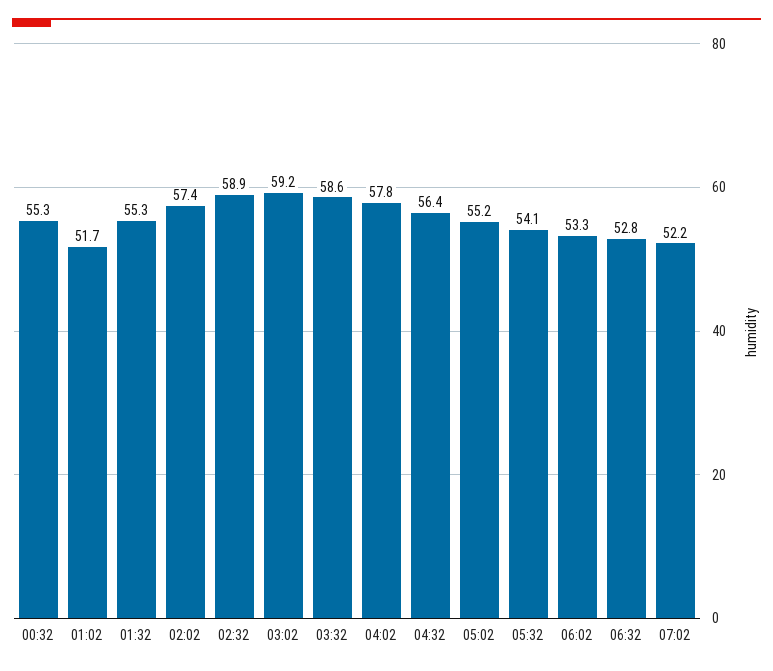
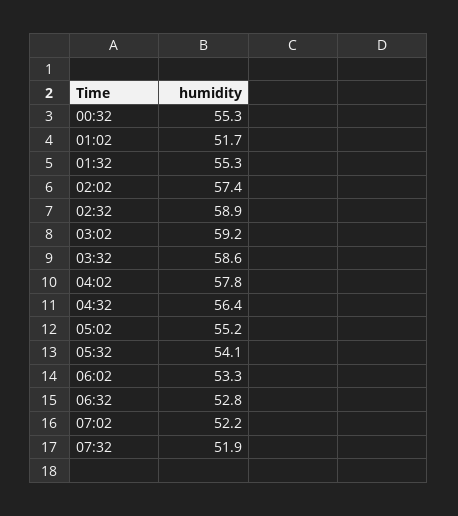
07:32: none -> 51.9

